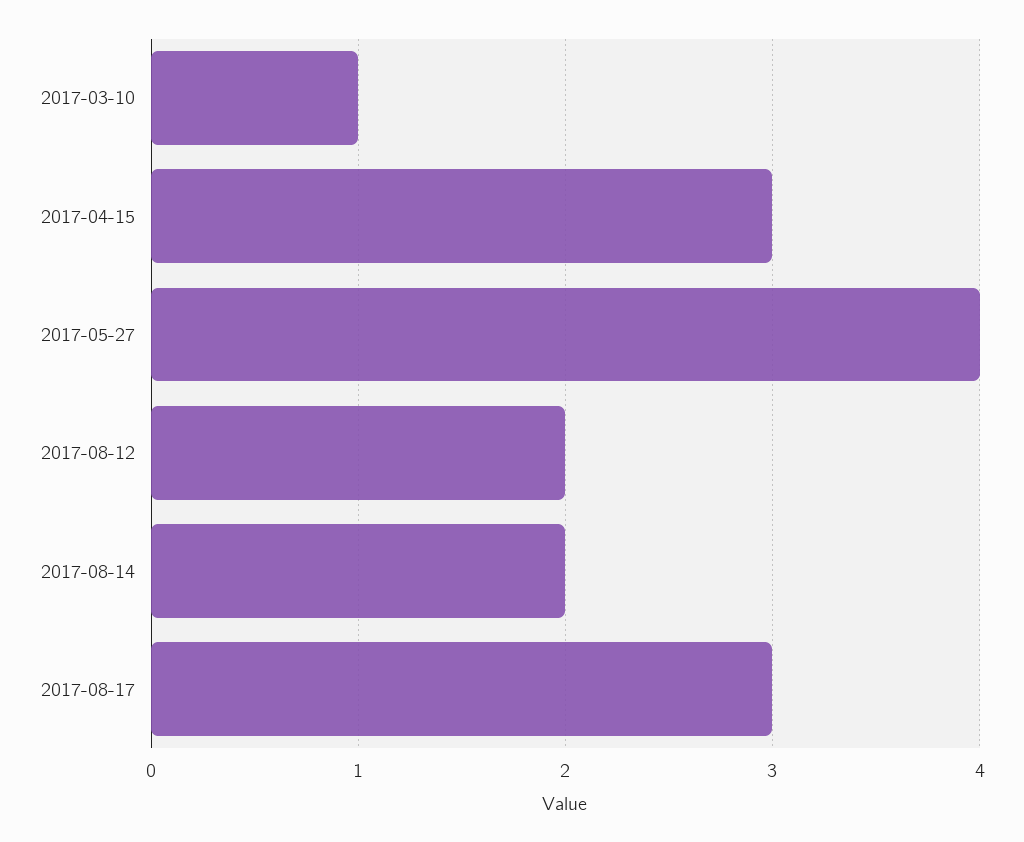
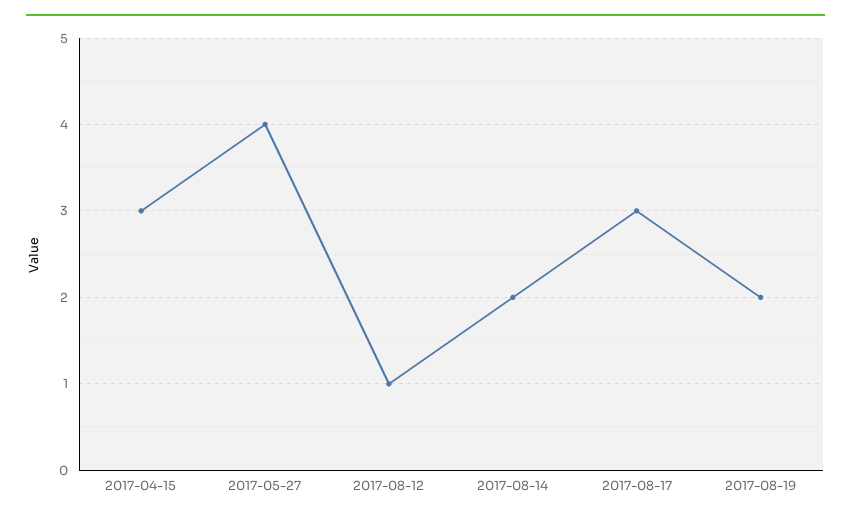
2017-03-10: 1 -> none
2017-08-12: 2 -> 1
2017-08-19: none -> 2

